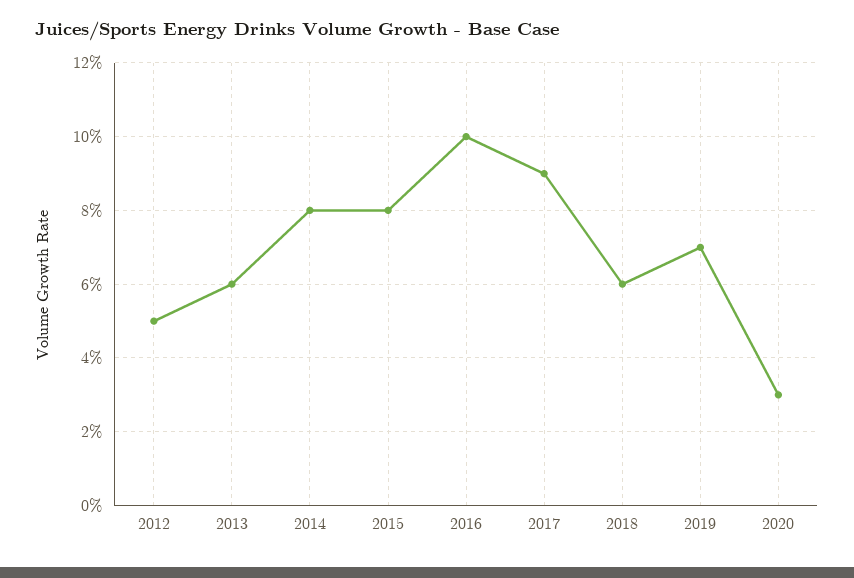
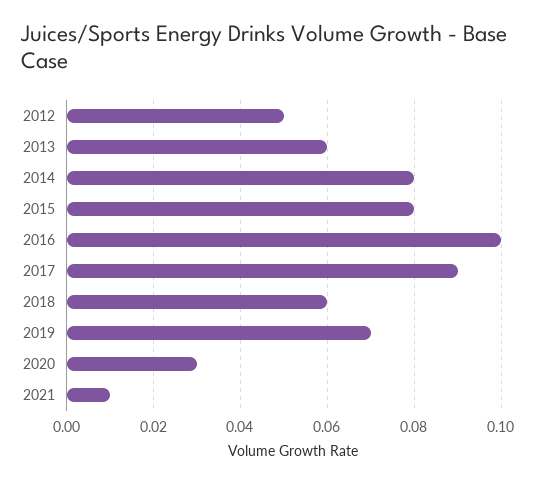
2021: none -> 0.01

